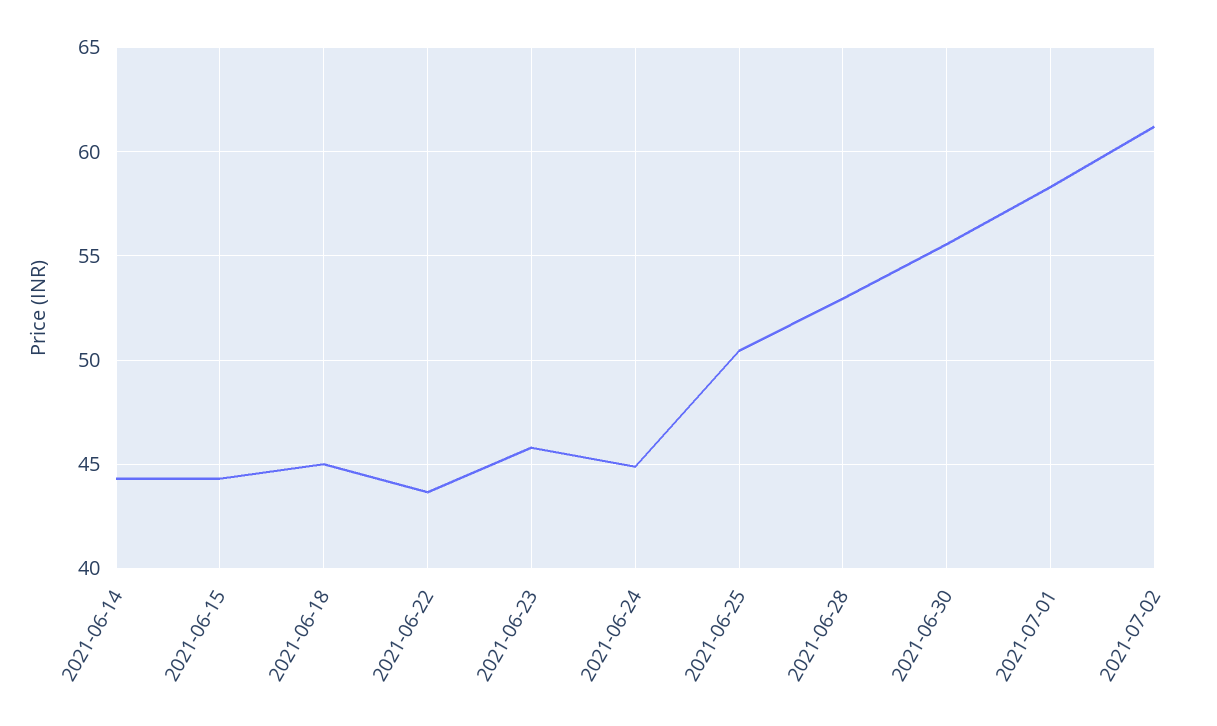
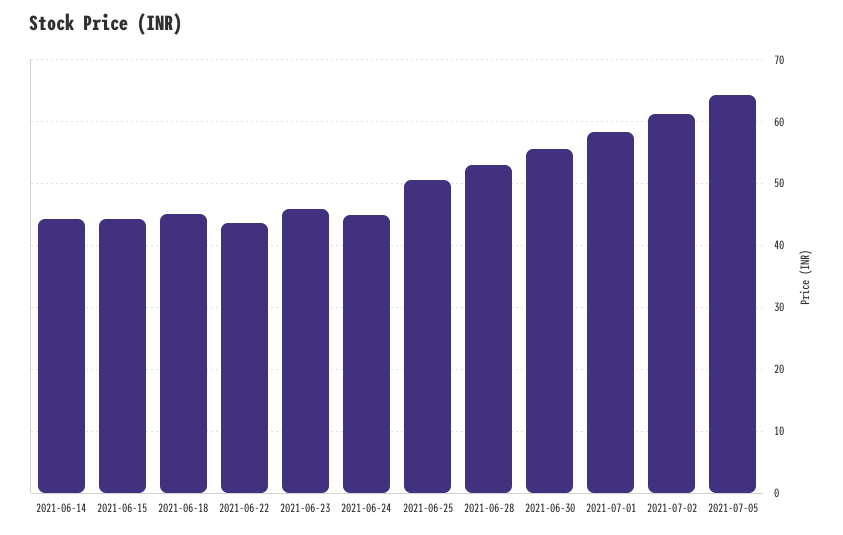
2021-07-05: none -> 64

